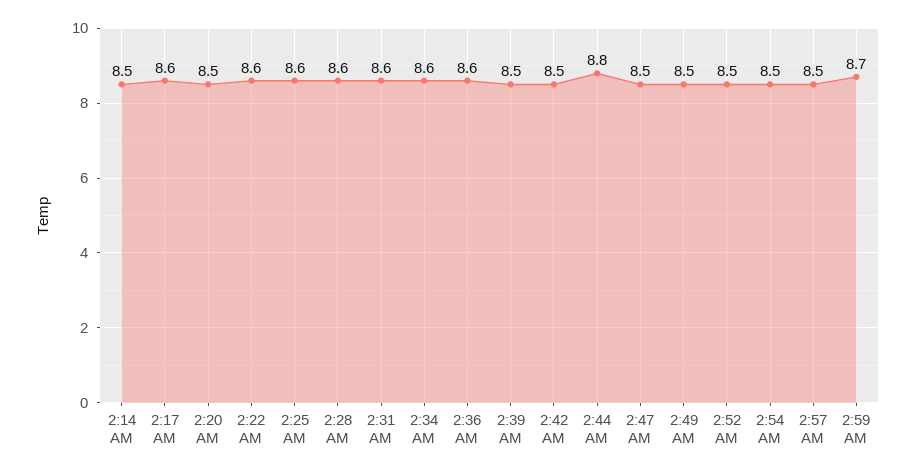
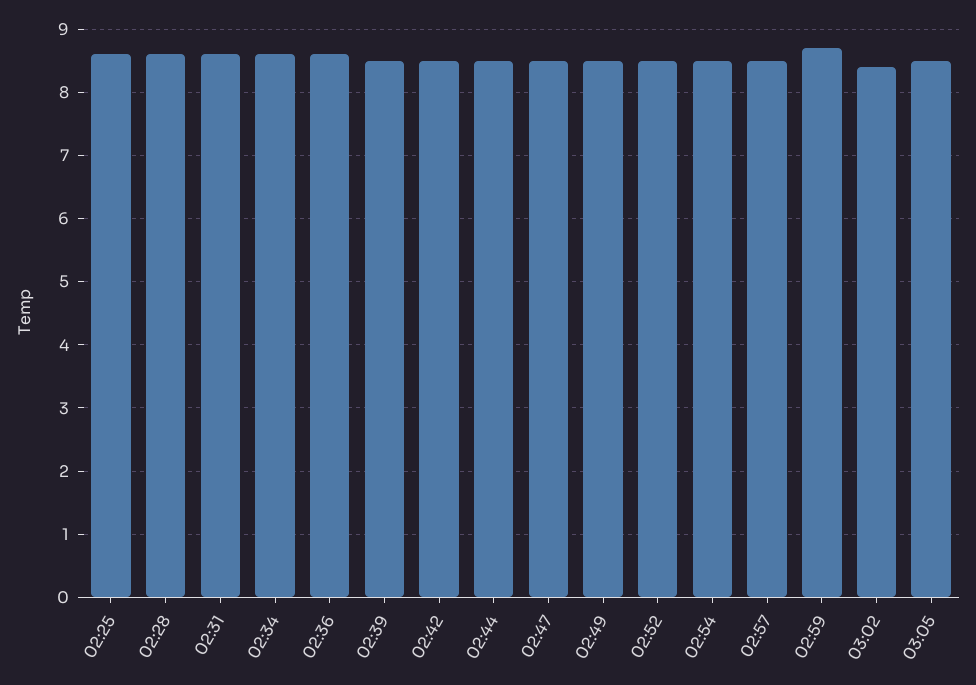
2:14 AM: 8.5 -> none
2:17 AM: 8.6 -> none
2:20 AM: 8.5 -> none
2:22 AM: 8.6 -> none
2:44 AM: 8.8 -> 8.5
03:02: none -> 8.4
03:05: none -> 8.5

